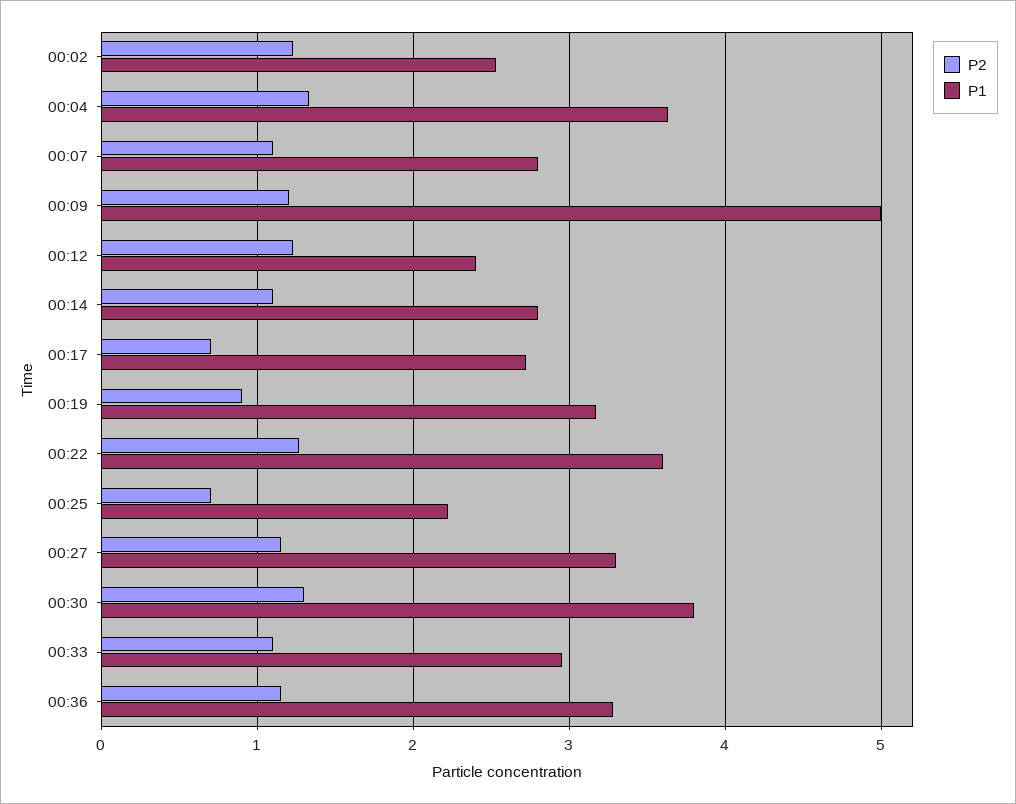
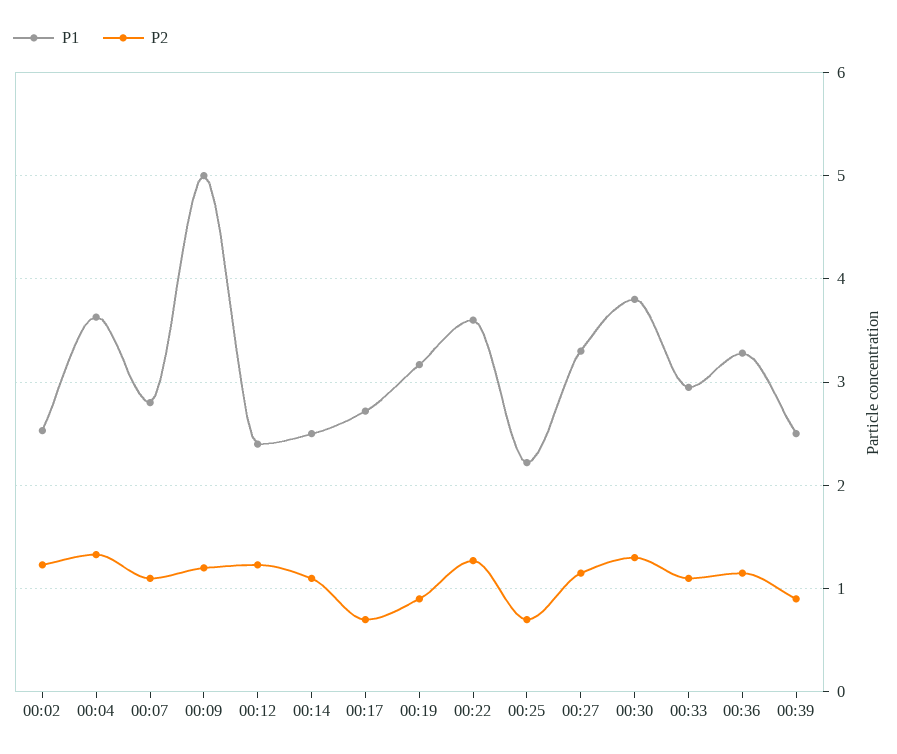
P1, 00:14: 2.8 -> 2.5
P1, 00:39: none -> 2.5
P2, 00:39: none -> 0.9

